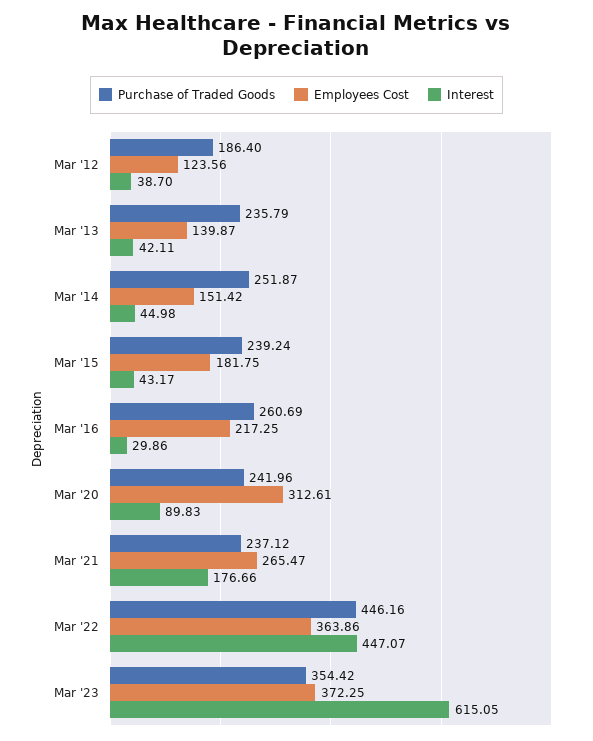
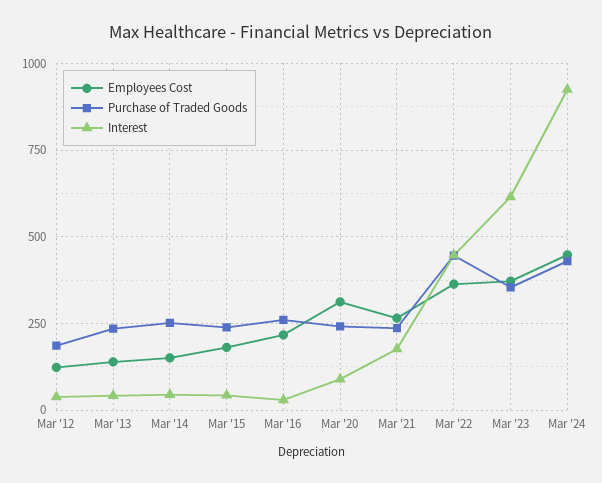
Employees Cost, Mar '24: none -> 450
Purchase of Traded Goods, Mar '24: none -> 425
Interest, Mar '24: none -> 925

